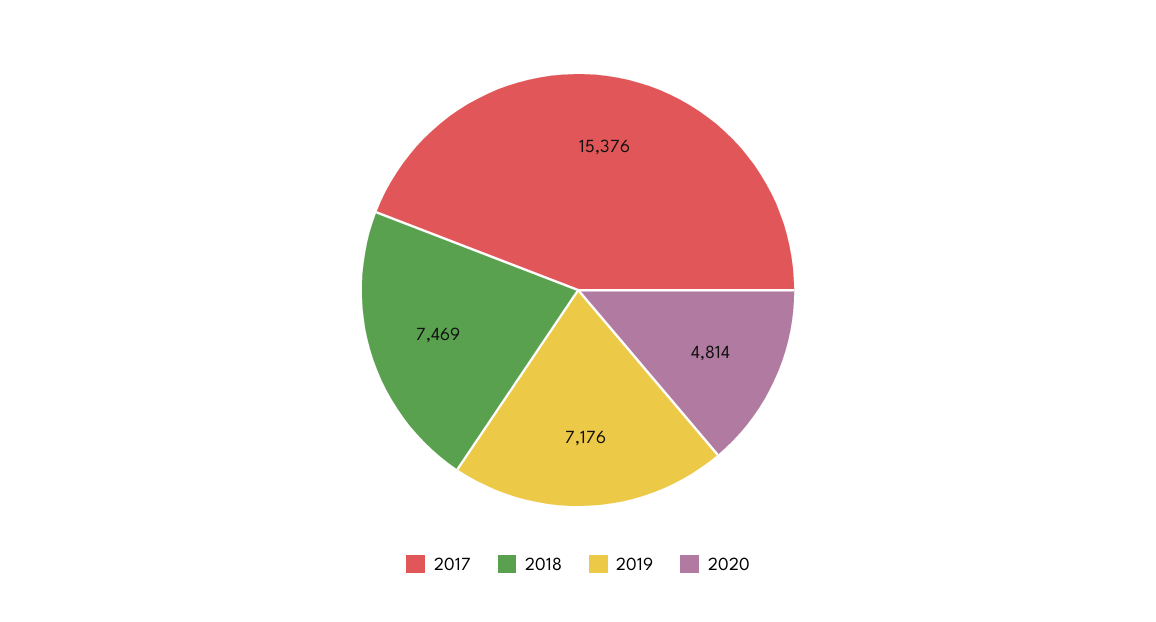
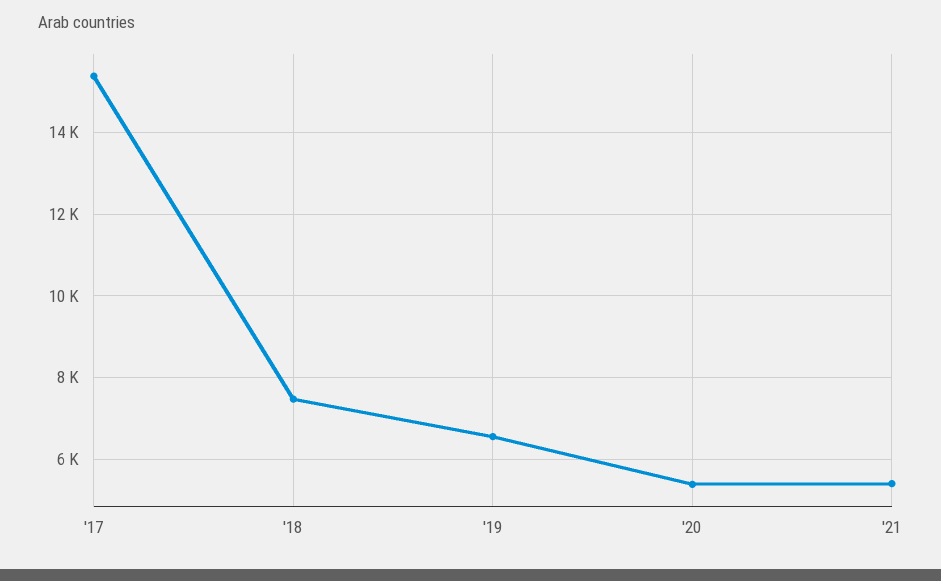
2019: 7176 -> 6600
2020: 4814 -> 5400
'21: none -> 5400

